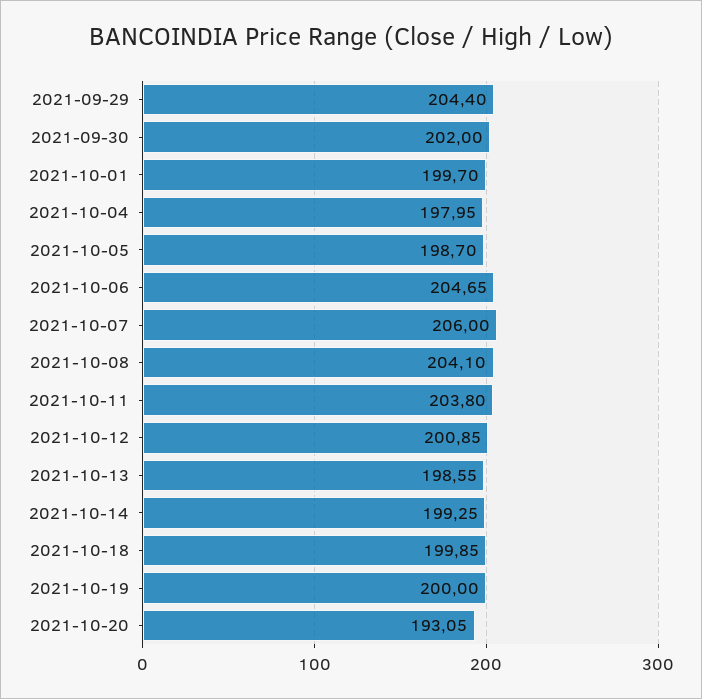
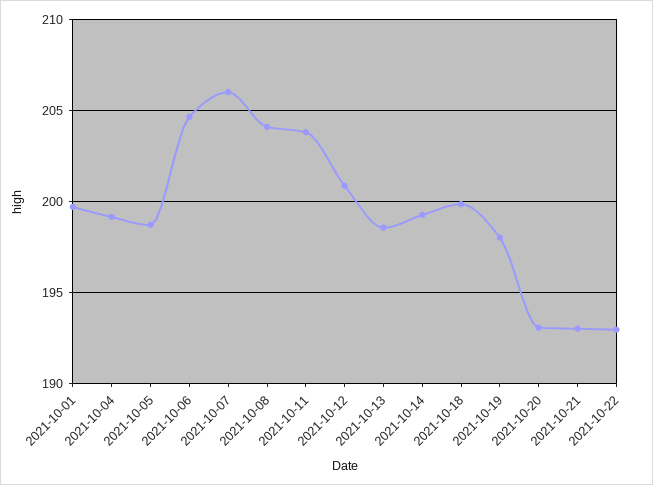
2021-09-29: 204.4 -> none
2021-09-30: 202 -> none
2021-10-04: 197.95 -> 199
2021-10-19: 200 -> 198
2021-10-21: none -> 193
2021-10-22: none -> 193

